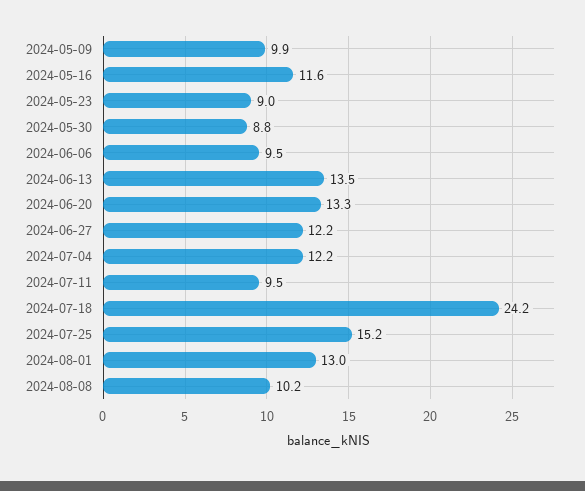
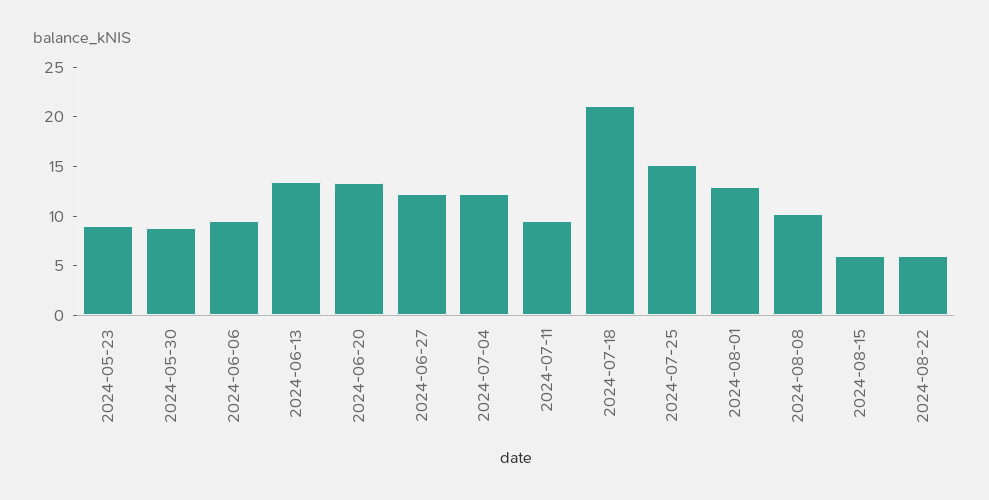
2024-05-09: 9.9 -> none
2024-05-16: 11.6 -> none
2024-07-18: 24.2 -> 21
2024-08-15: none -> 6
2024-08-22: none -> 6

